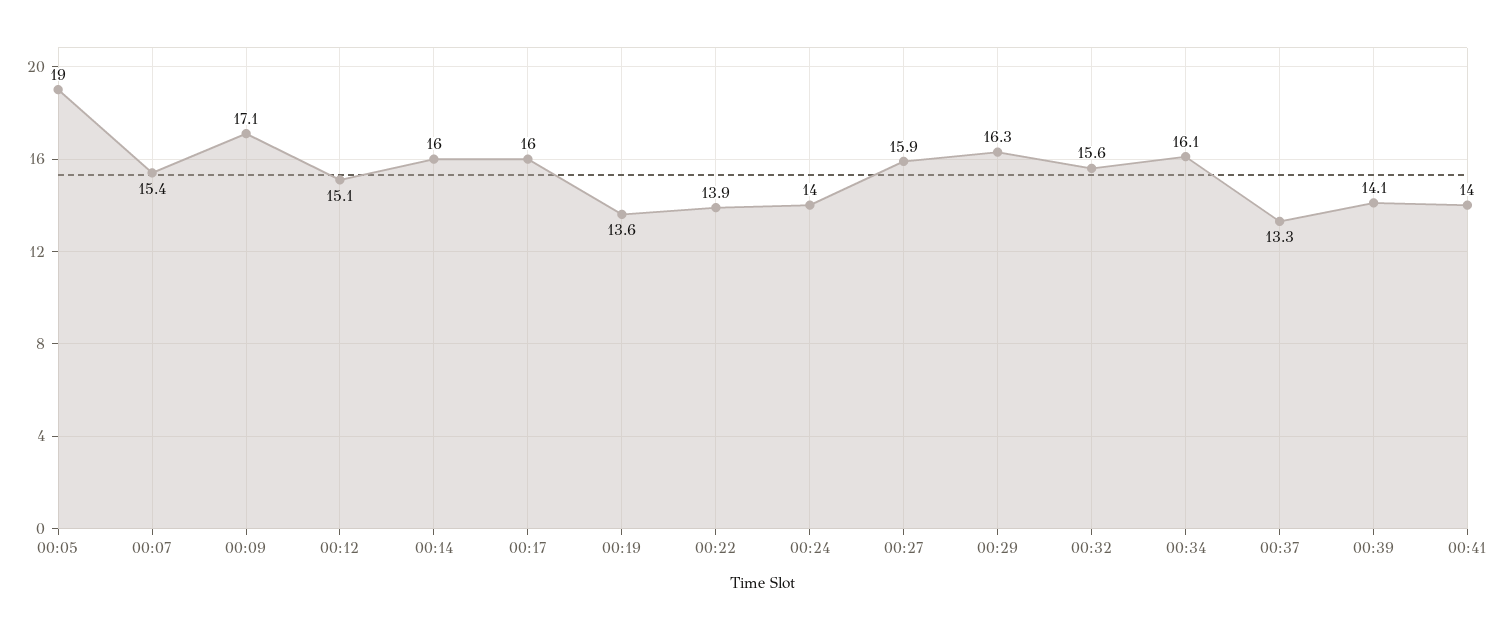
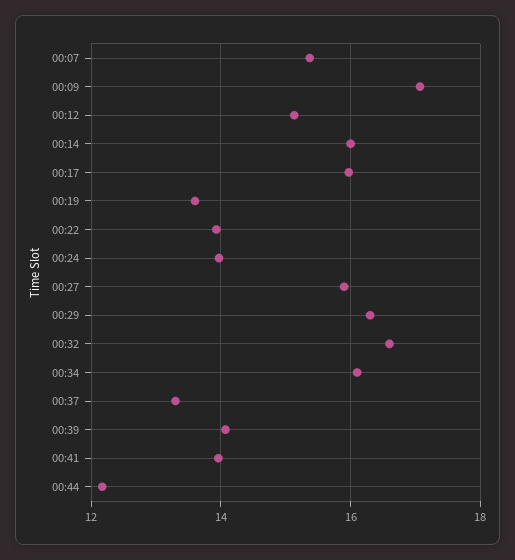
00:05: 19 -> none
00:32: 15.6 -> 16.6
00:44: none -> 12.2

